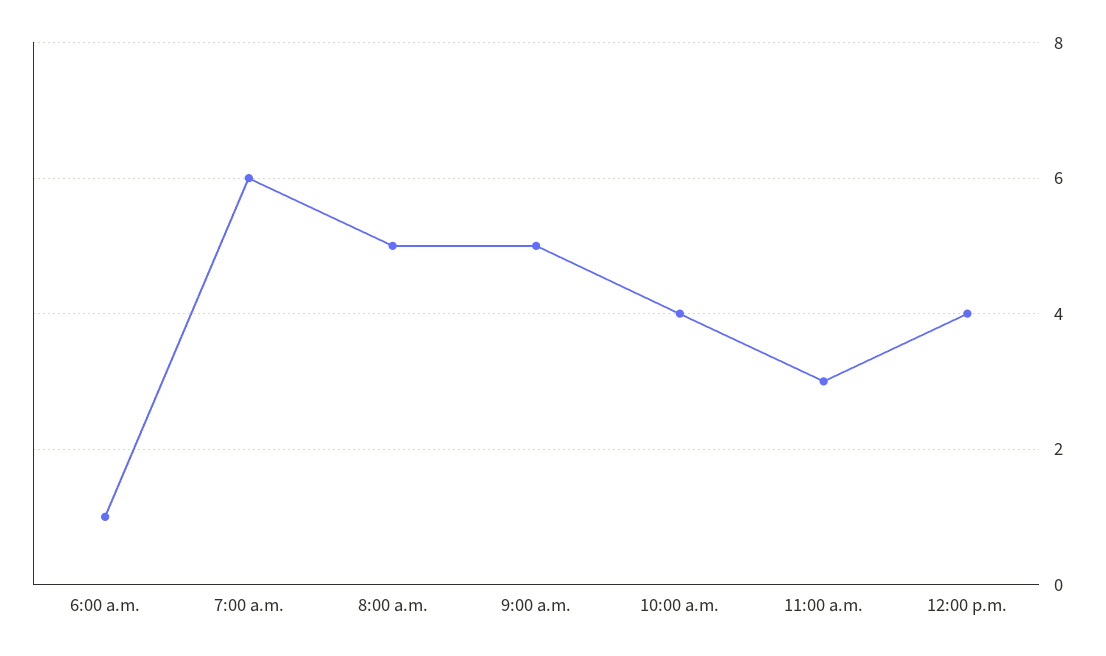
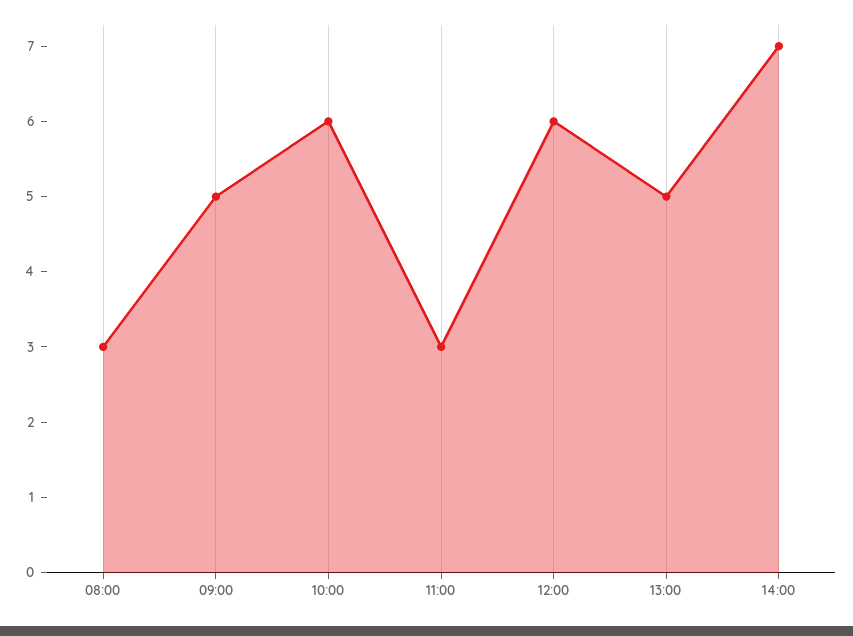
6:00 a.m.: 1 -> none
7:00 a.m.: 6 -> none
8:00 a.m.: 5 -> 3
10:00 a.m.: 4 -> 6
12:00 p.m.: 4 -> 6
13:00: none -> 5
14:00: none -> 7

